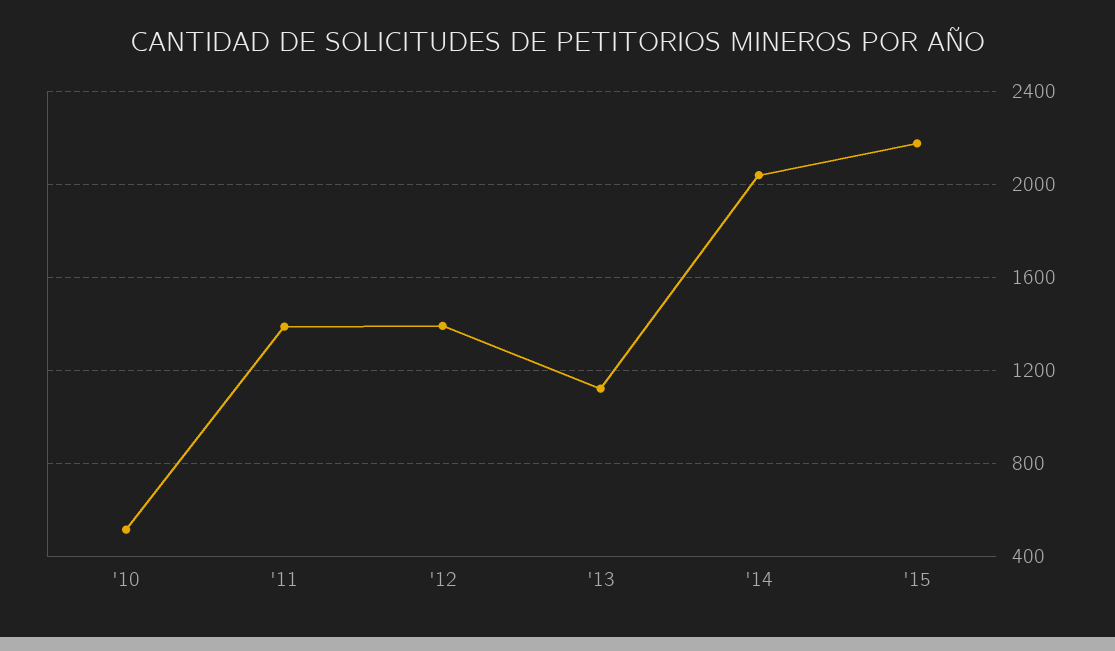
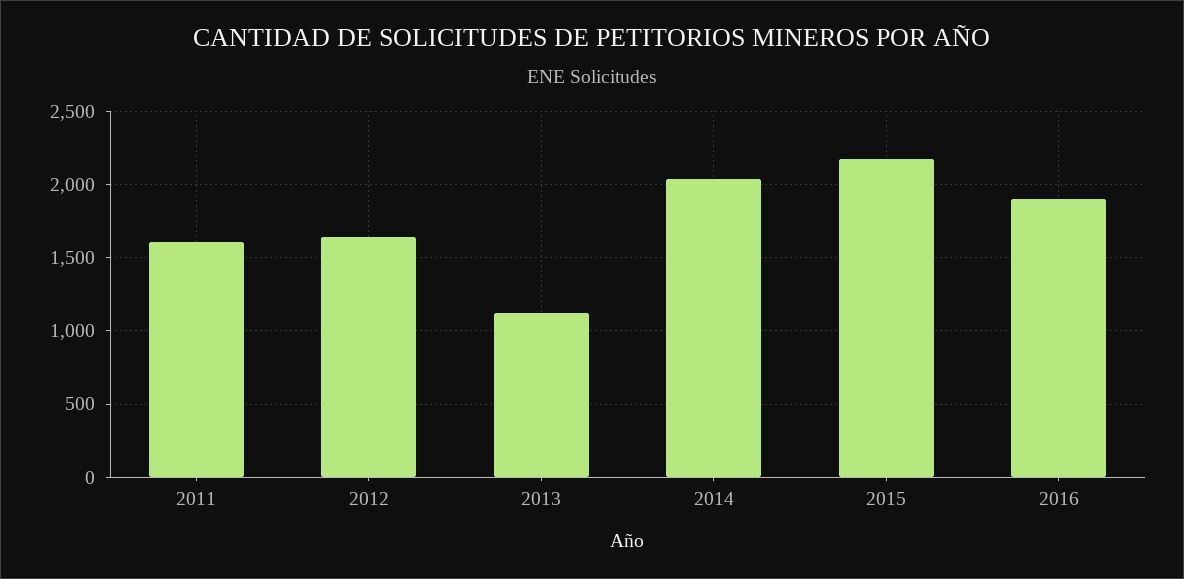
'10: 500 -> none
'11: 1400 -> 1600
'12: 1400 -> 1650
2016: none -> 1900

